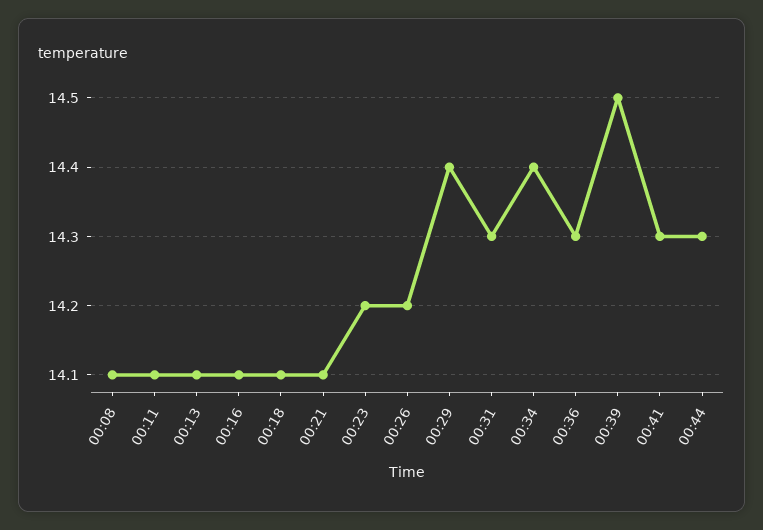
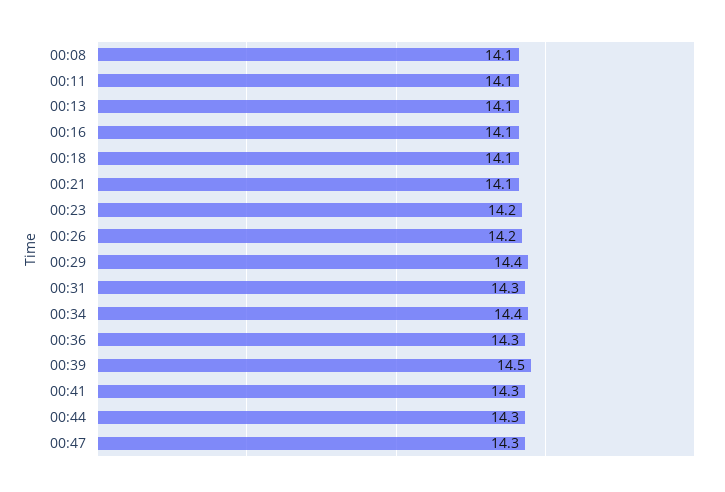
00:47: none -> 14.3

